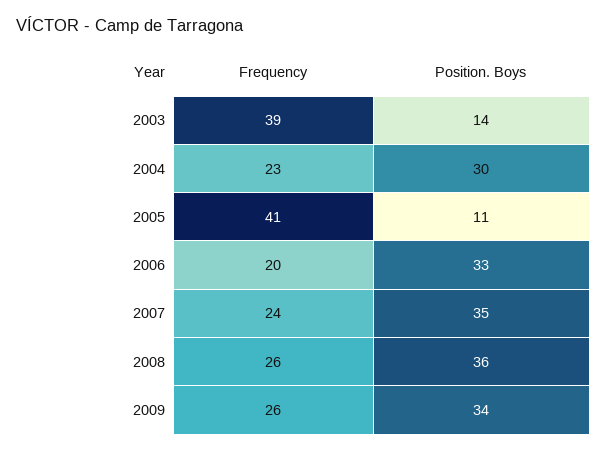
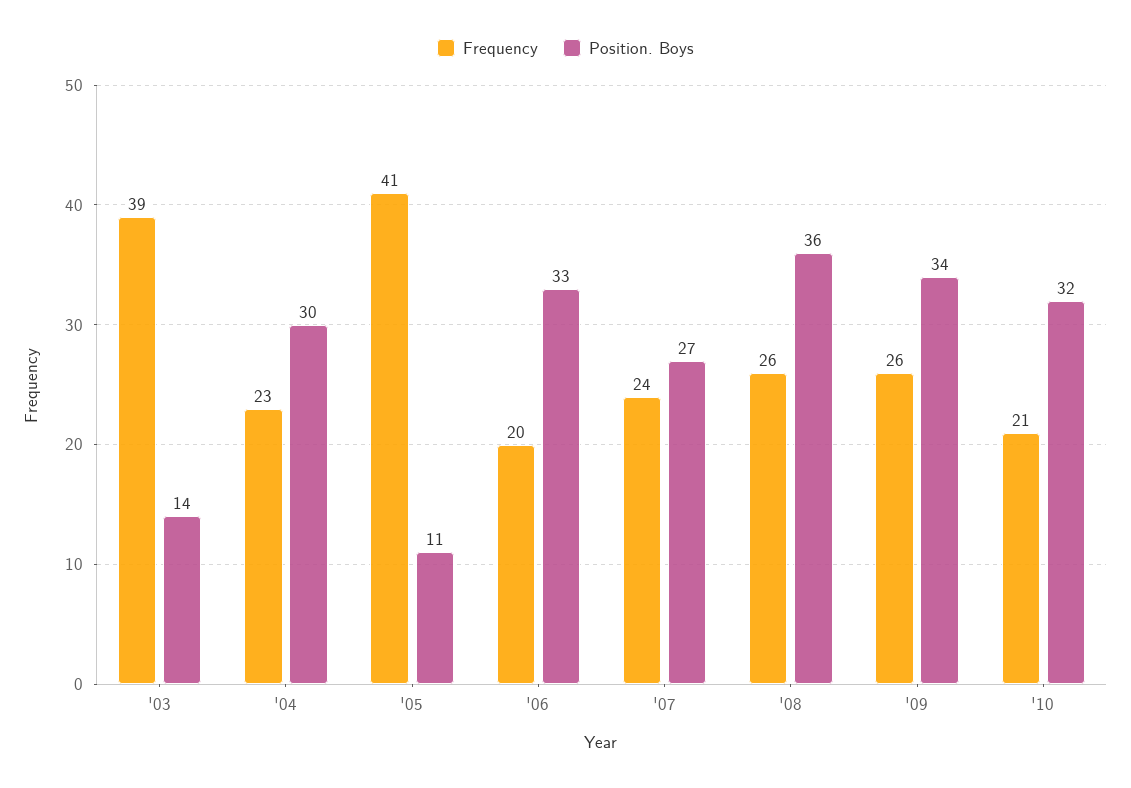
Position. Boys, 2007: 35 -> 27
Frequency, '10: none -> 21
Position. Boys, '10: none -> 32

